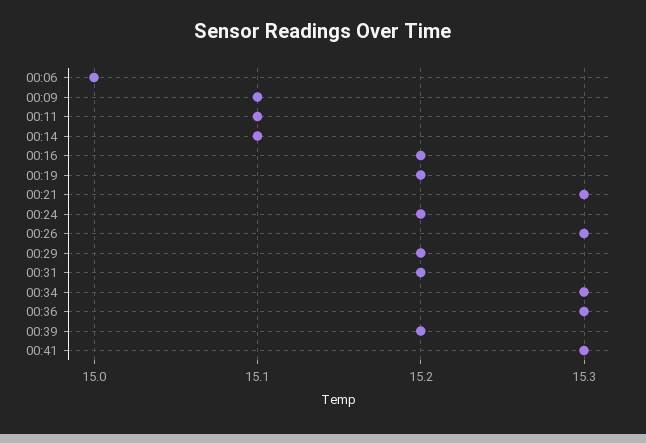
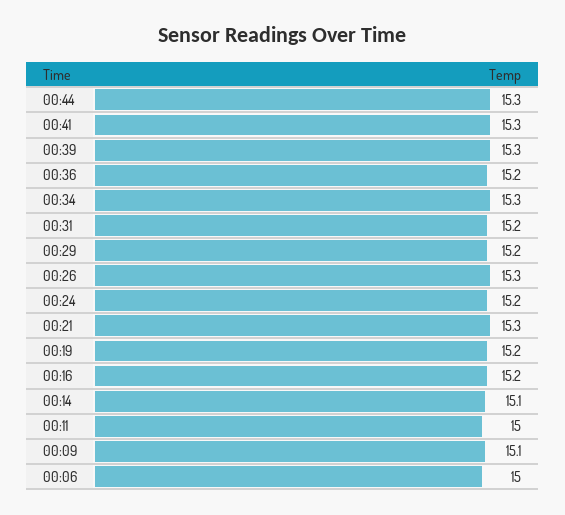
00:11: 15.1 -> 15
00:36: 15.3 -> 15.2
00:39: 15.2 -> 15.3
00:44: none -> 15.3

